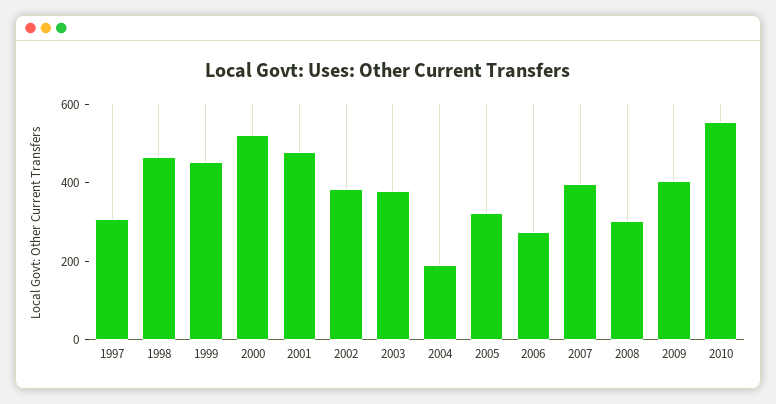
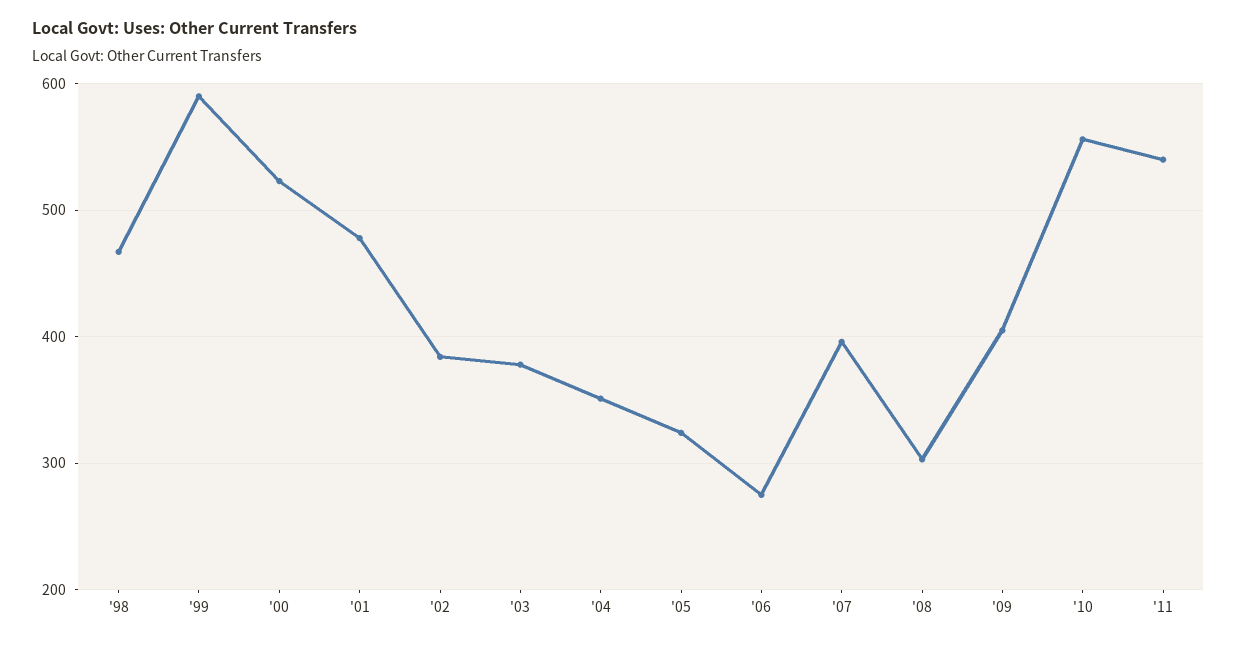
1997: 300 -> none
1999: 450 -> 590
2004: 200 -> 350
'11: none -> 540

